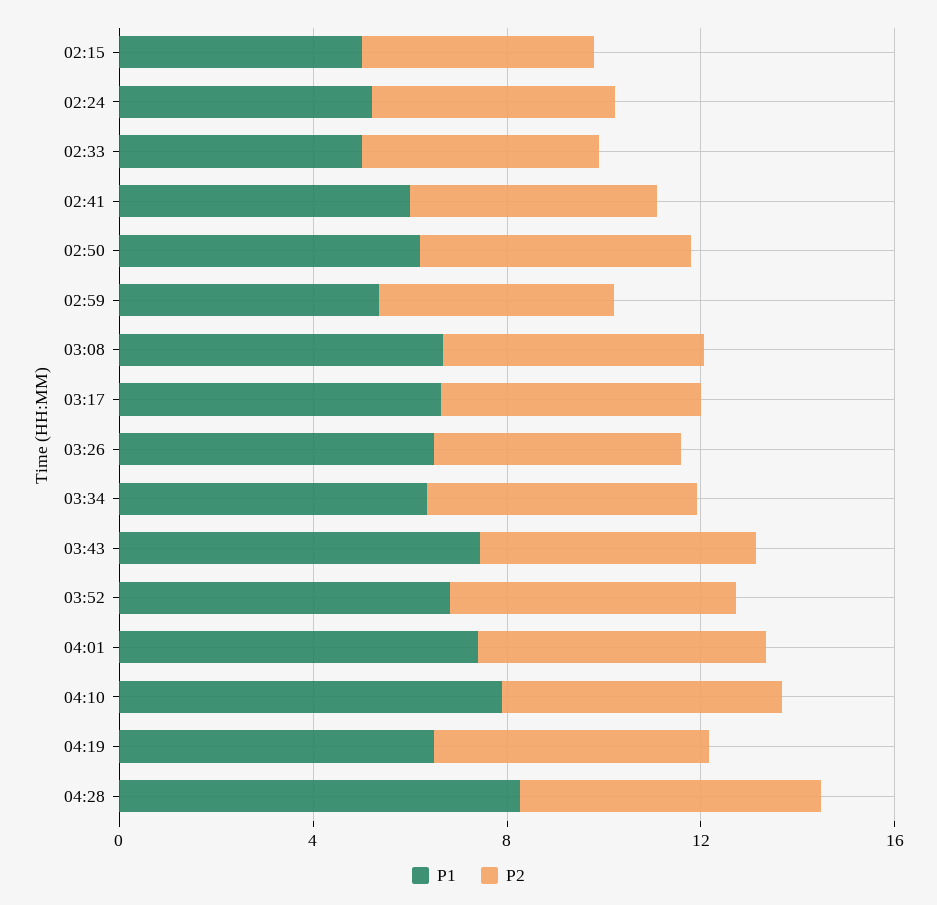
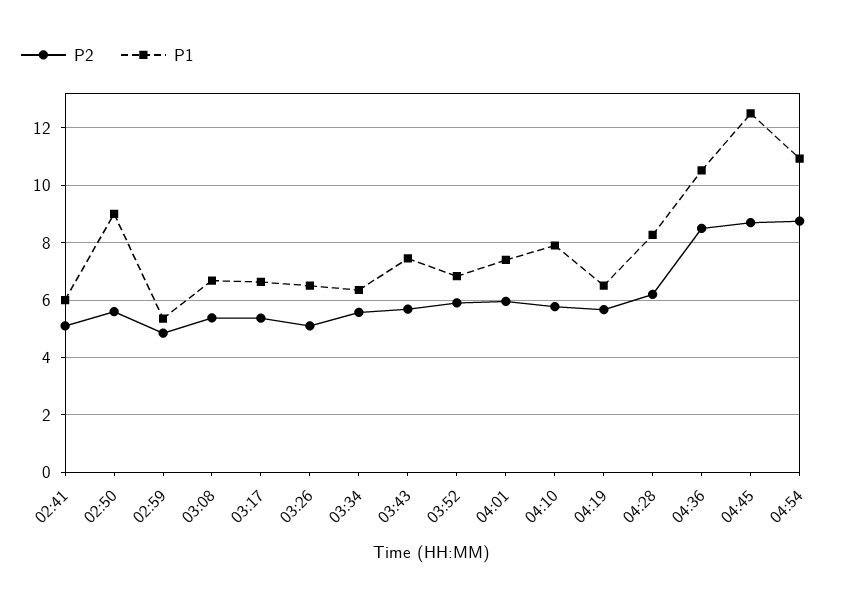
P1, 02:15: 5 -> none
P2, 02:15: 5 -> none
P1, 02:24: 5 -> none
P2, 02:24: 5 -> none
P1, 02:33: 5 -> none
P2, 02:33: 5 -> none
P1, 02:50: 6 -> 9
P2, 04:36: none -> 8.5
P1, 04:36: none -> 10.5
P2, 04:45: none -> 8.75
P1, 04:45: none -> 12.5
P2, 04:54: none -> 8.75
P1, 04:54: none -> 11

